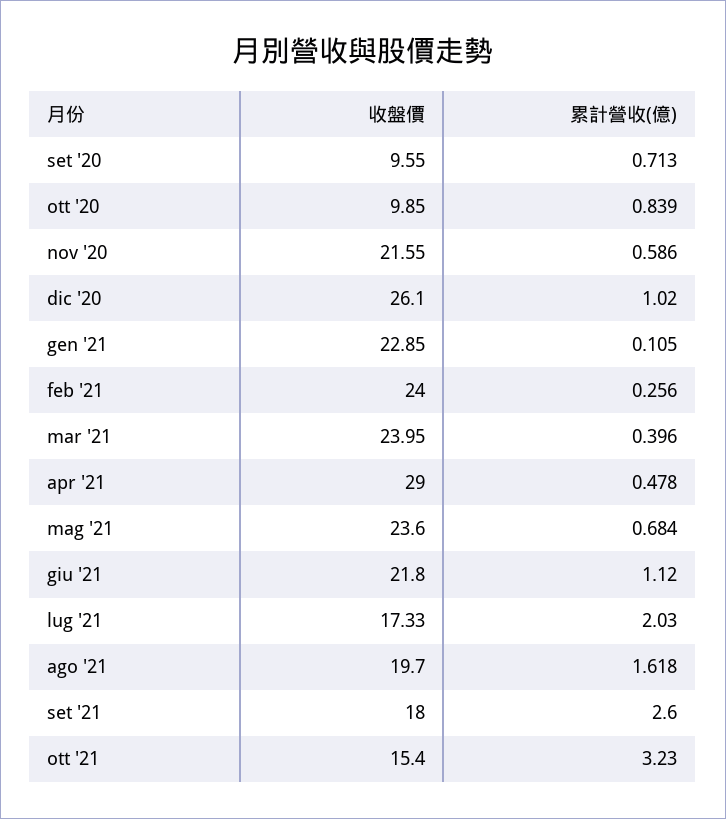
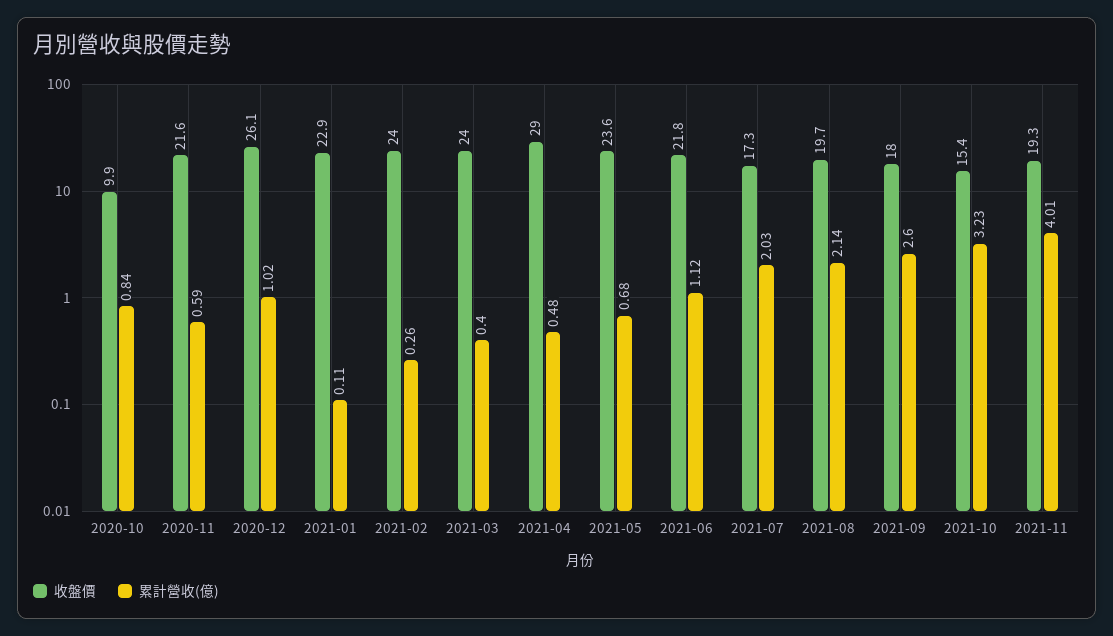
收盤價, set '20: 9.55 -> none
累計營收(億), set '20: 0.713 -> none
累計營收(億), ago '21: 1.618 -> 2.14
收盤價, 2021-11: none -> 19.3
累計營收(億), 2021-11: none -> 4.01

